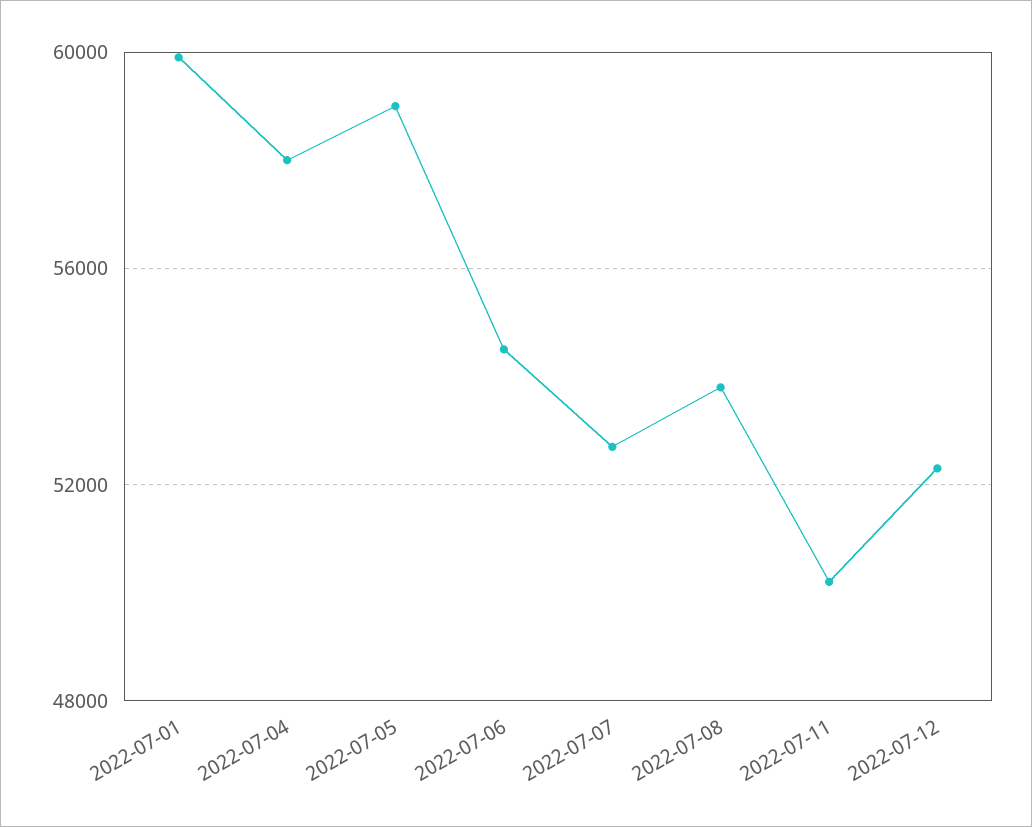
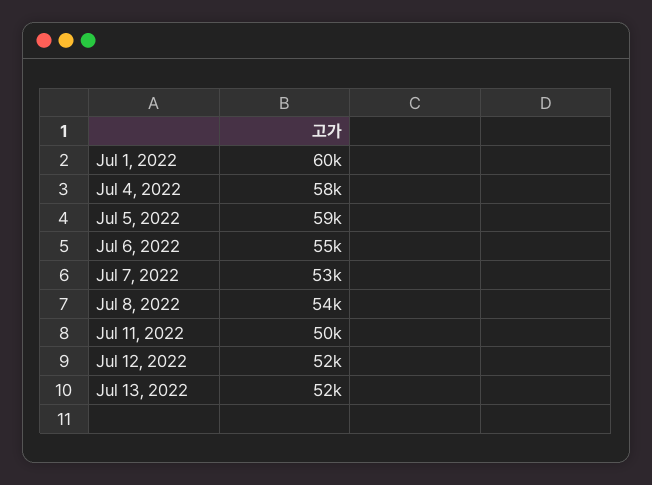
Jul 13, 2022: none -> 52000

